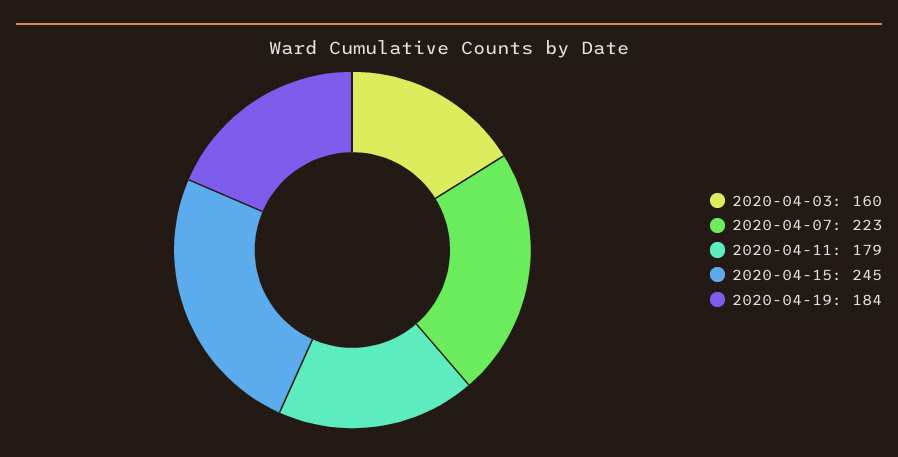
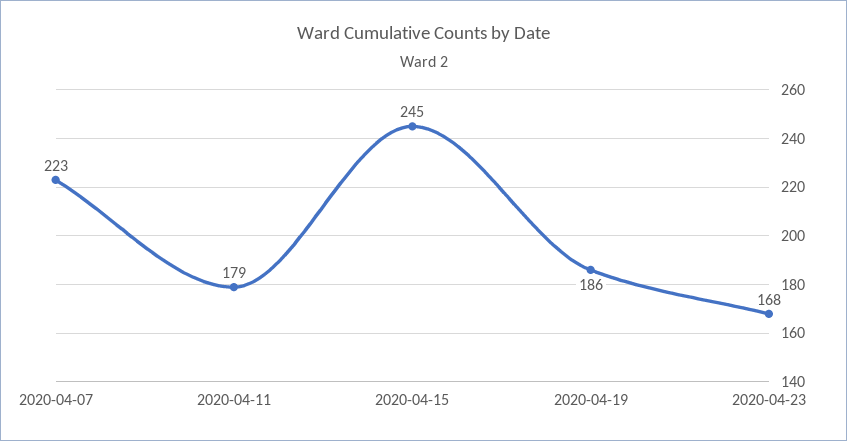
2020-04-03: 160 -> none
2020-04-19: 184 -> 186
2020-04-23: none -> 168

